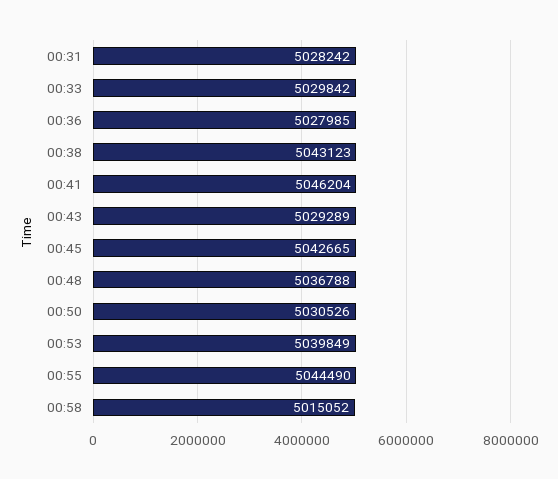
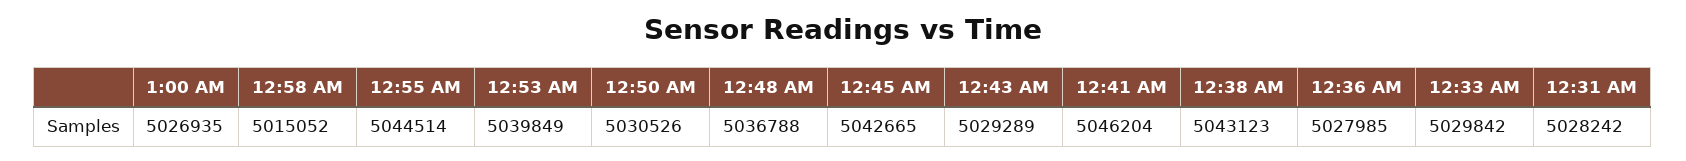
00:55: 5044490 -> 5044514
1:00 AM: none -> 5026935

